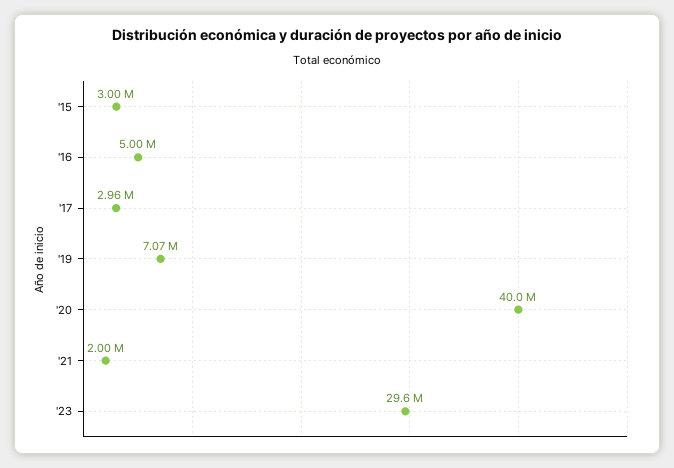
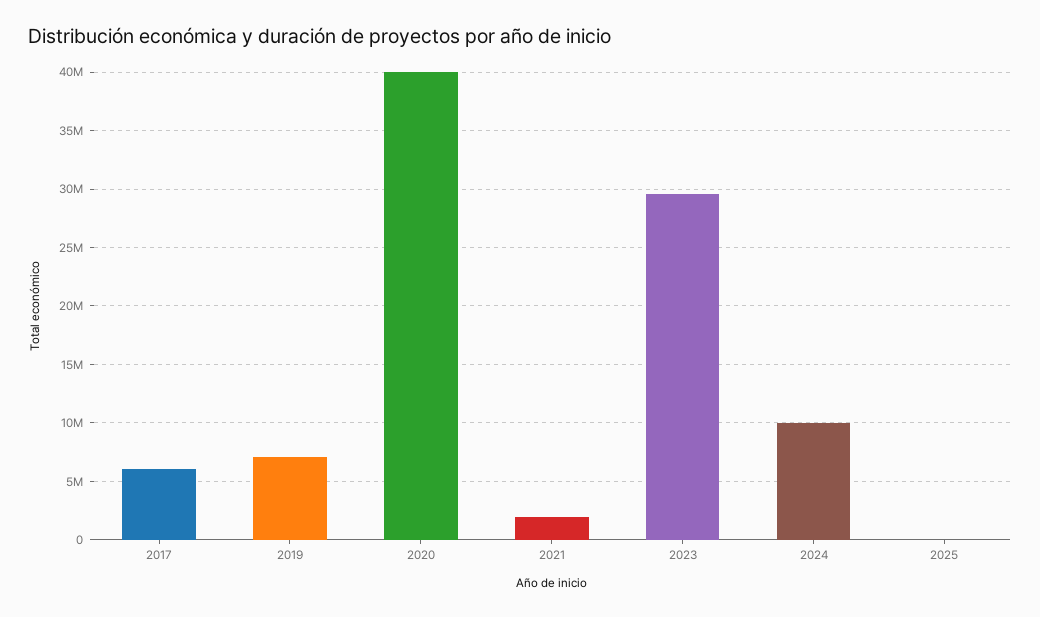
'15: 3000000 -> none
'16: 5000000 -> none
'17: 2960000 -> 6000000
2024: none -> 10000000
2025: none -> 0

